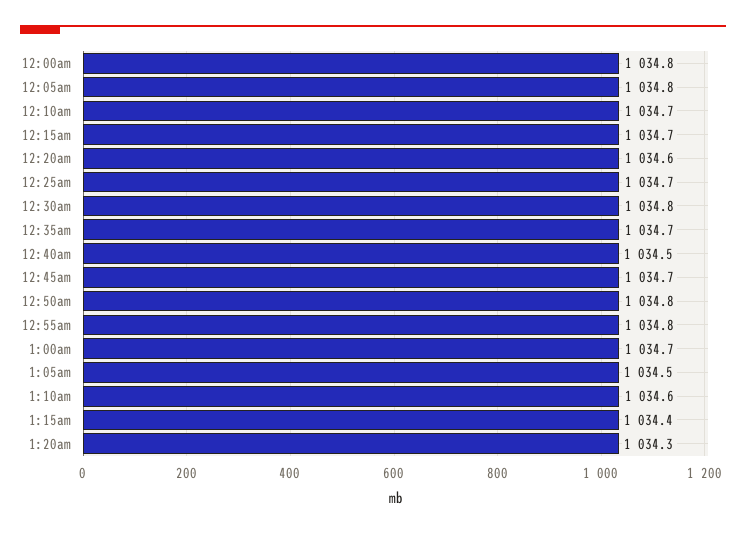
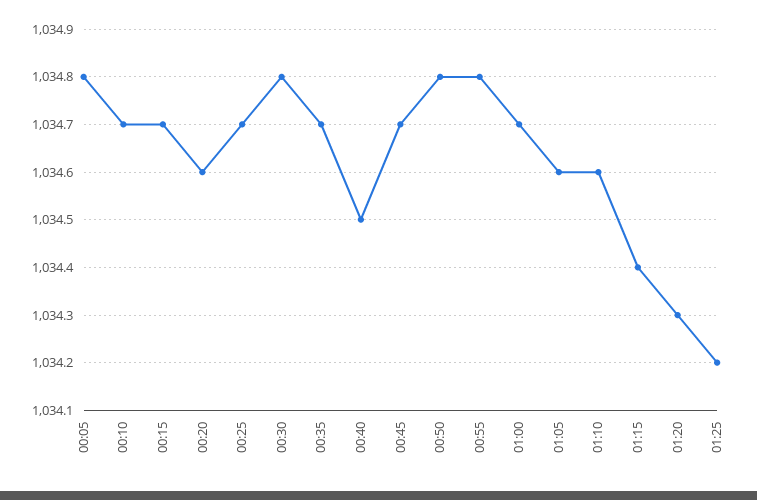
12:00am: 1034.8 -> none
1:05am: 1034.5 -> 1034.6
01:25: none -> 1034.2

